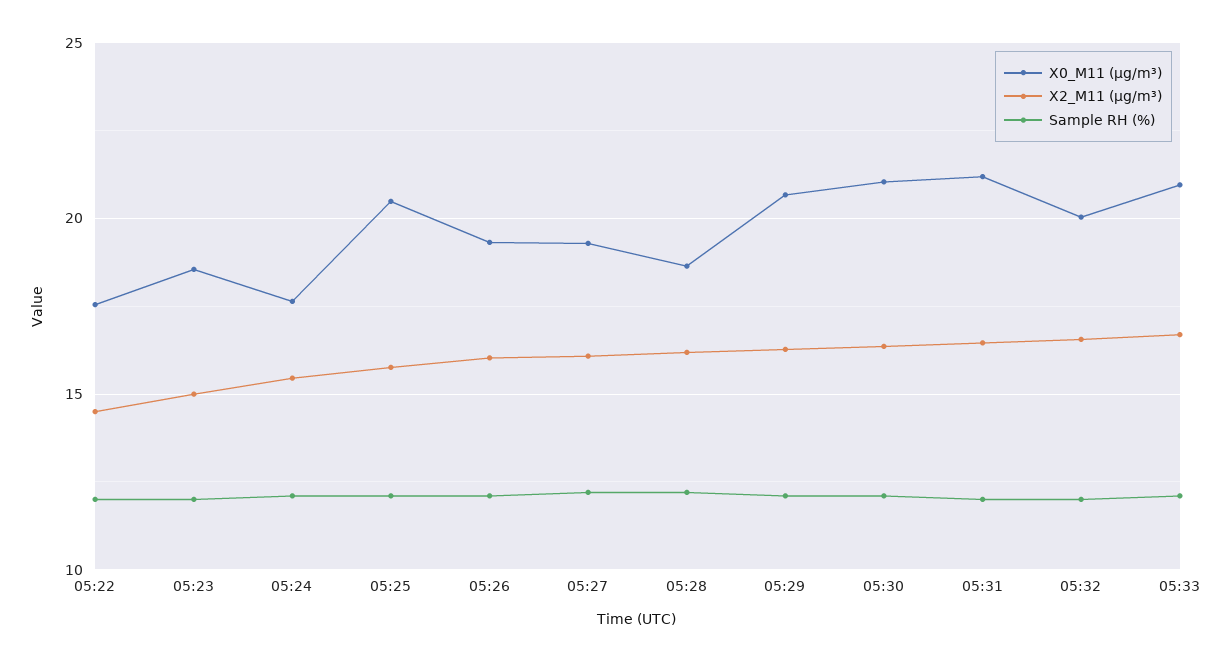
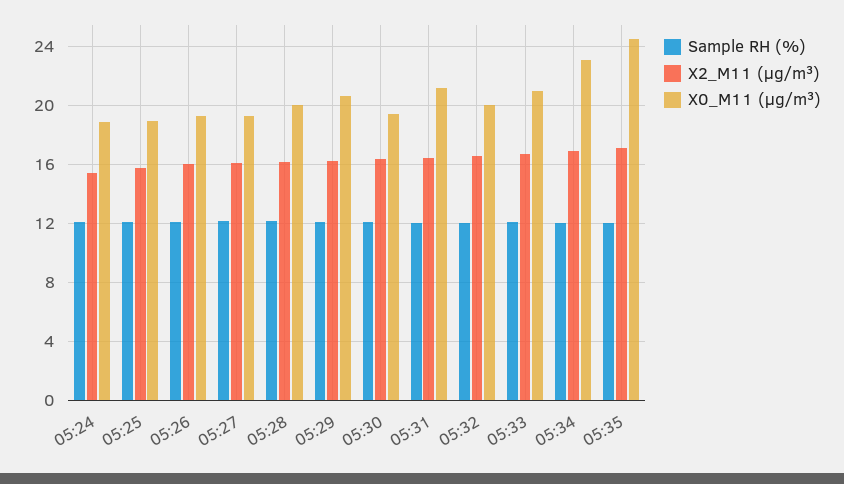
X0_M11 (μg/m³), 05:22: 17.5 -> none
X2_M11 (μg/m³), 05:22: 14.5 -> none
Sample RH (%), 05:22: 12 -> none
X0_M11 (μg/m³), 05:23: 18.5 -> none
X2_M11 (μg/m³), 05:23: 15 -> none
Sample RH (%), 05:23: 12 -> none
X0_M11 (μg/m³), 05:24: 17.5 -> 19
X0_M11 (μg/m³), 05:25: 20.5 -> 19
X0_M11 (μg/m³), 05:28: 18.5 -> 20
X0_M11 (μg/m³), 05:30: 21 -> 19.5
Sample RH (%), 05:34: none -> 12
X2_M11 (μg/m³), 05:34: none -> 17
X0_M11 (μg/m³), 05:34: none -> 23
Sample RH (%), 05:35: none -> 12
X2_M11 (μg/m³), 05:35: none -> 17
X0_M11 (μg/m³), 05:35: none -> 24.5

